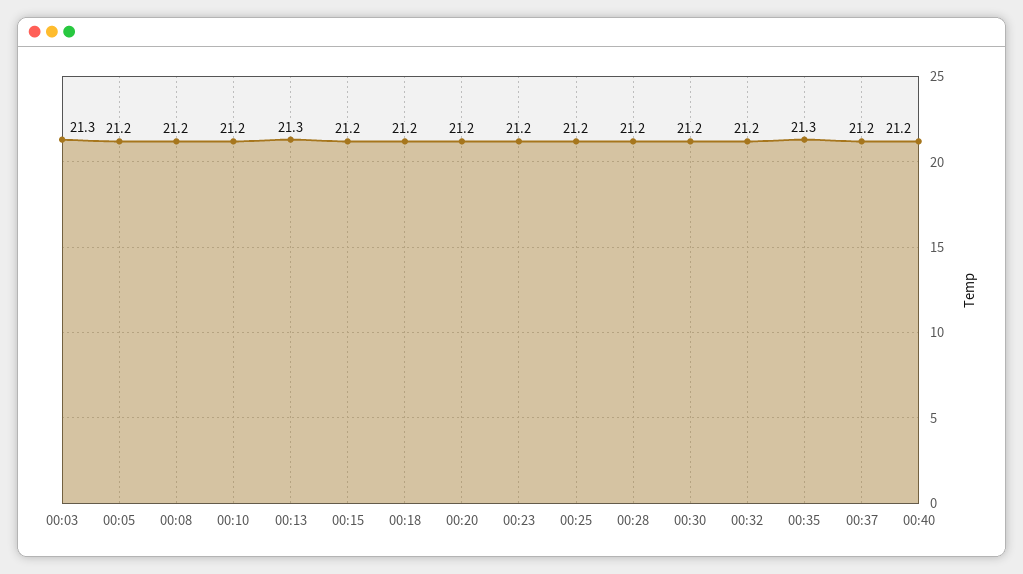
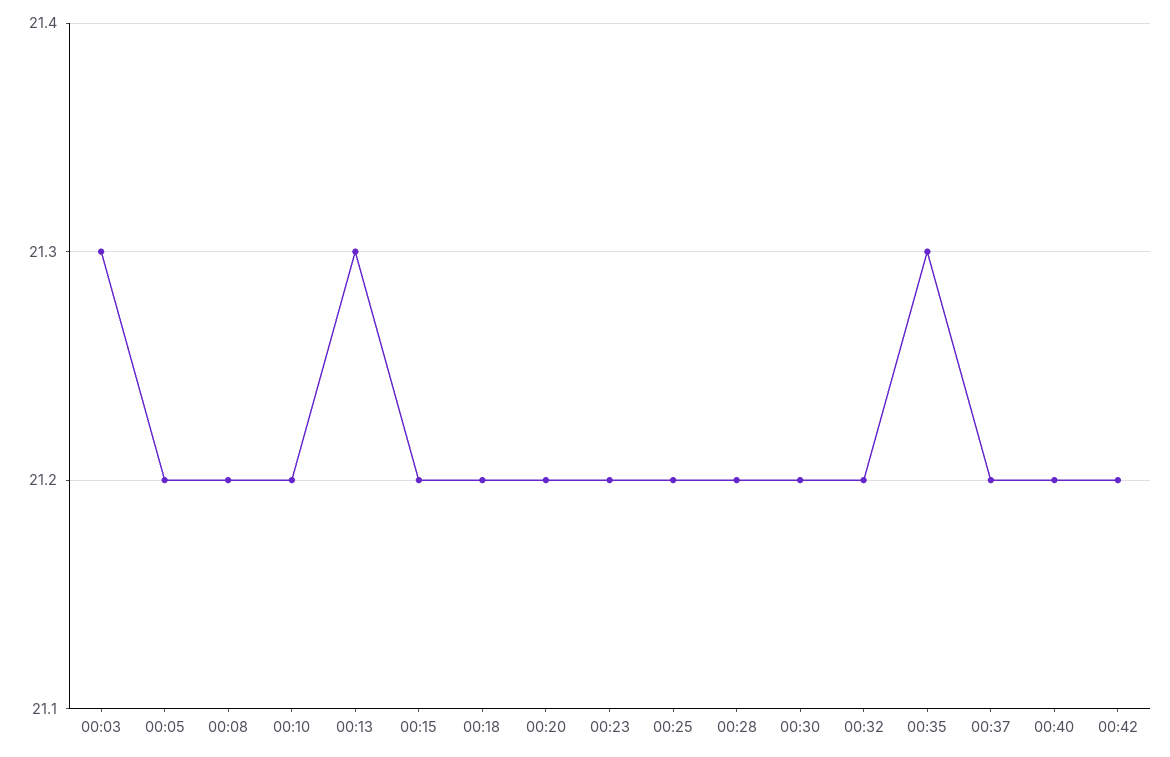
00:42: none -> 21.2

